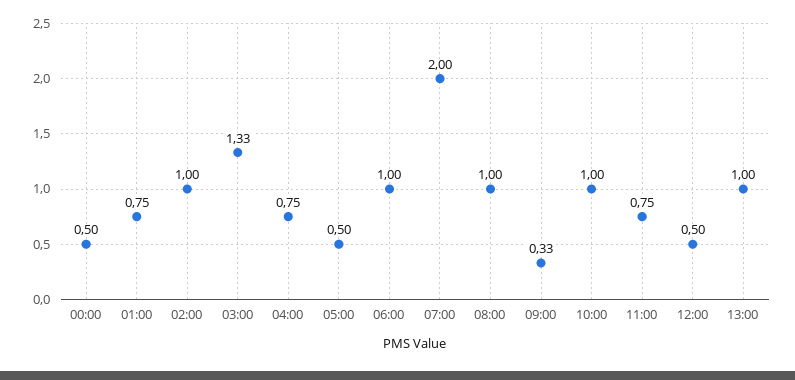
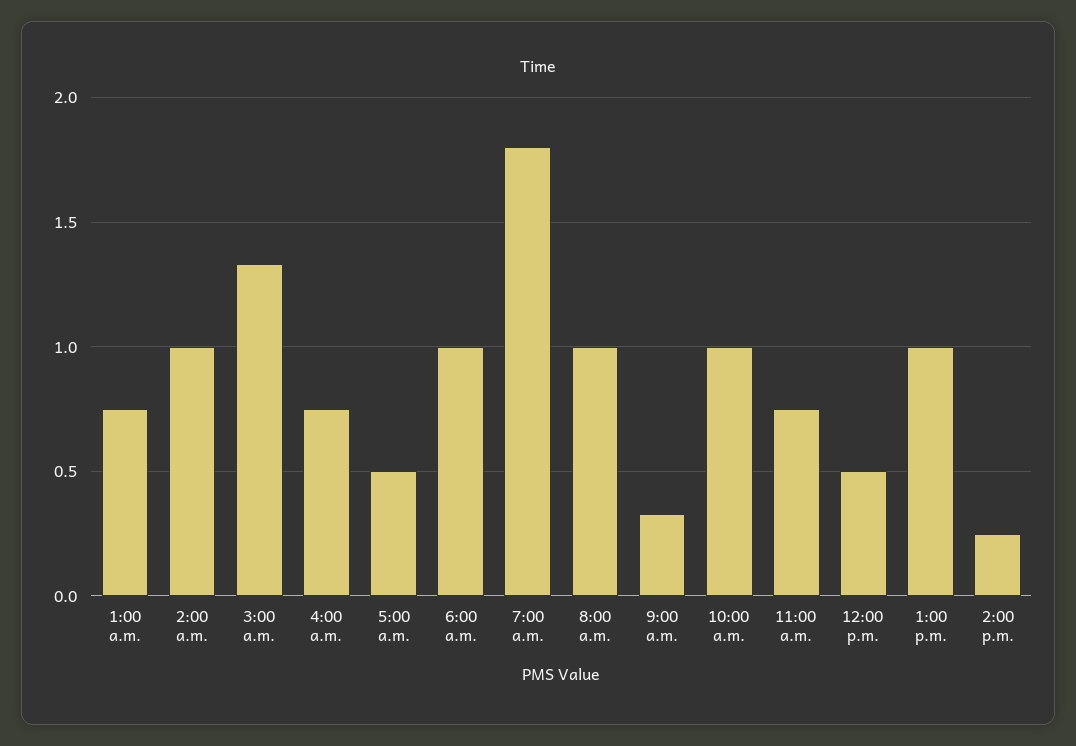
00:00: 0.5 -> none
07:00: 2 -> 1.8
2:00 p.m.: none -> 0.25

